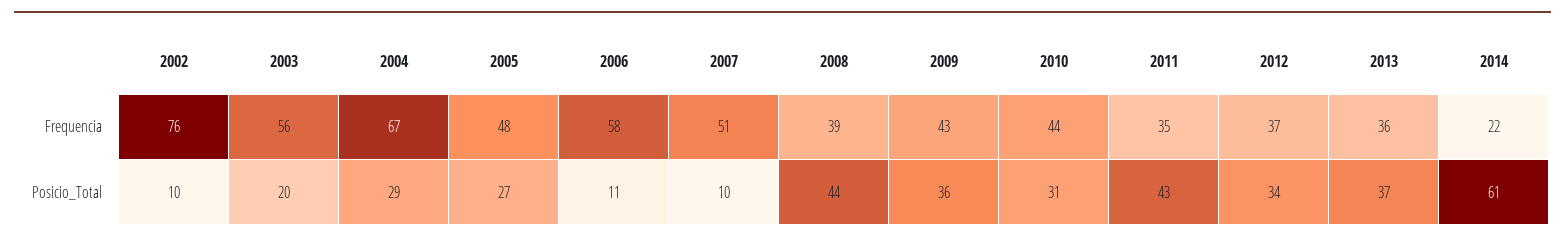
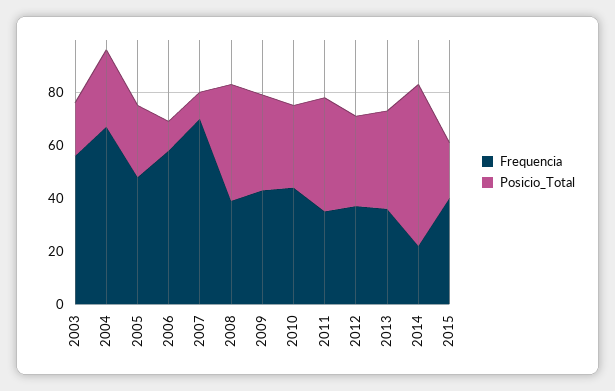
Frequencia, 2002: 76 -> none
Frequencia, 2007: 51 -> 70
Posicio_Total, 2002: 10 -> none
Frequencia, 2015: none -> 40
Posicio_Total, 2015: none -> 20

